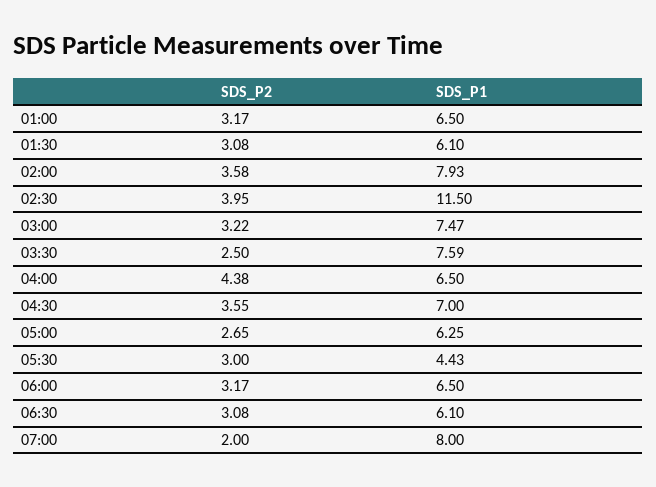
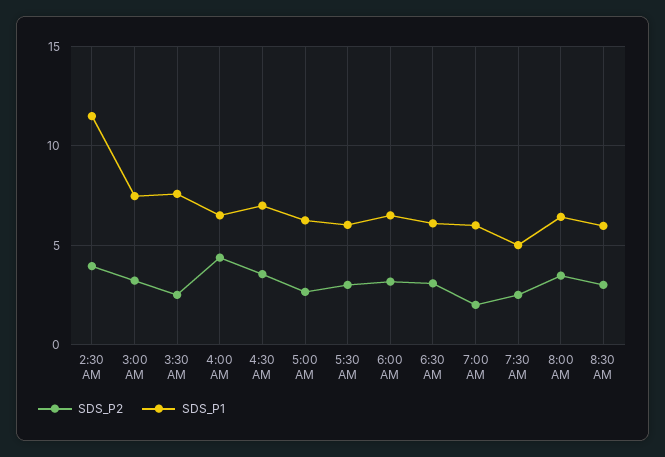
SDS_P2, 01:00: 3.17 -> none
SDS_P1, 01:00: 6.5 -> none
SDS_P2, 01:30: 3.08 -> none
SDS_P1, 01:30: 6.1 -> none
SDS_P2, 02:00: 3.58 -> none
SDS_P1, 02:00: 7.93 -> none
SDS_P1, 05:30: 4.43 -> 6
SDS_P1, 07:00: 8 -> 6
SDS_P2, 7:30 AM: none -> 2.5
SDS_P1, 7:30 AM: none -> 5
SDS_P2, 8:00 AM: none -> 3.5
SDS_P1, 8:00 AM: none -> 6.5
SDS_P2, 8:30 AM: none -> 3
SDS_P1, 8:30 AM: none -> 6

